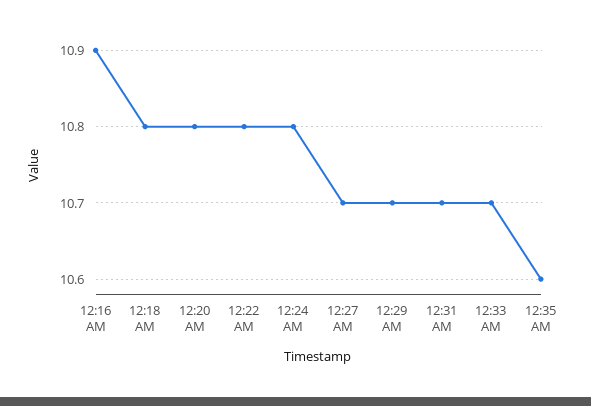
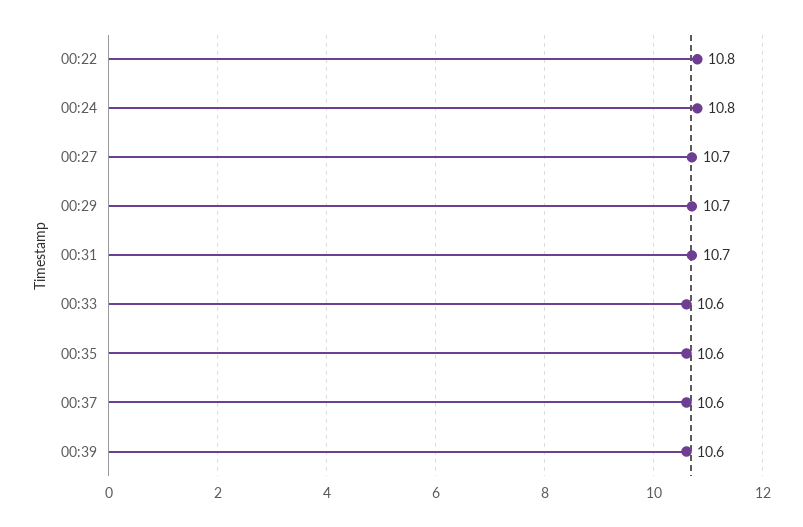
12:16 AM: 10.9 -> none
12:18 AM: 10.8 -> none
12:20 AM: 10.8 -> none
12:33 AM: 10.7 -> 10.6
00:37: none -> 10.6
00:39: none -> 10.6

